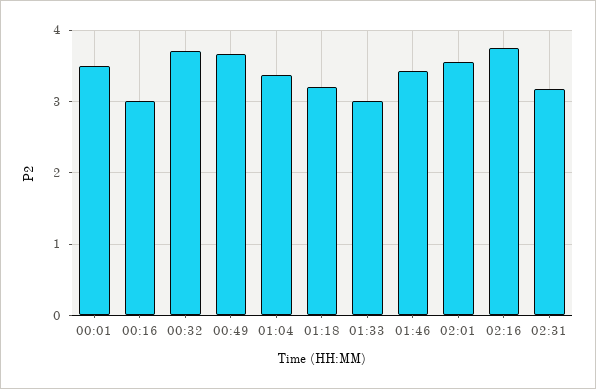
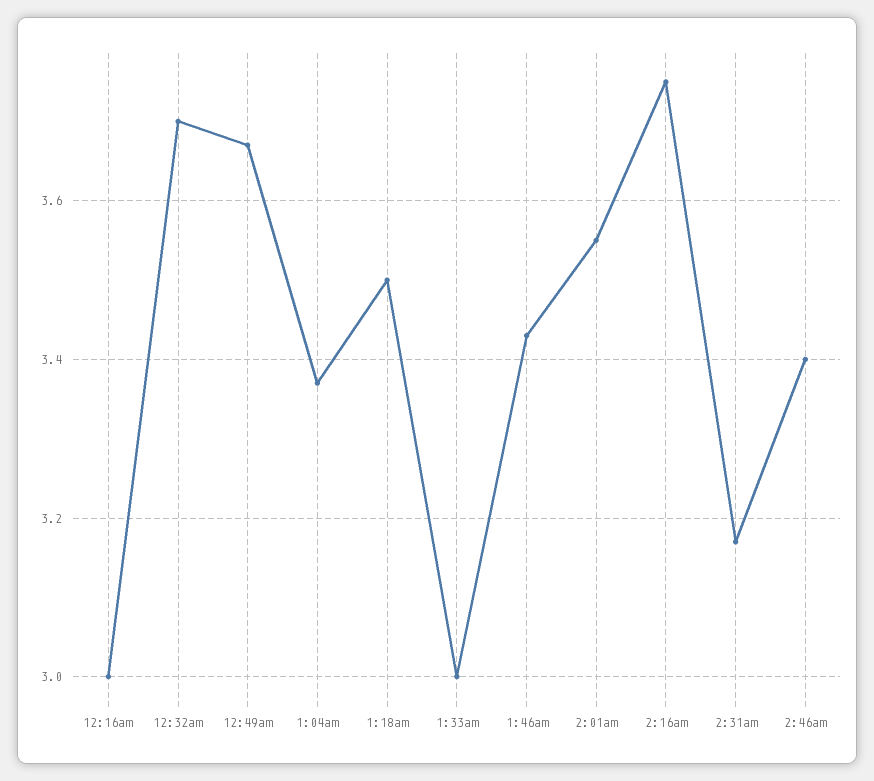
00:01: 3.5 -> none
01:18: 3.2 -> 3.5
2:46am: none -> 3.4

